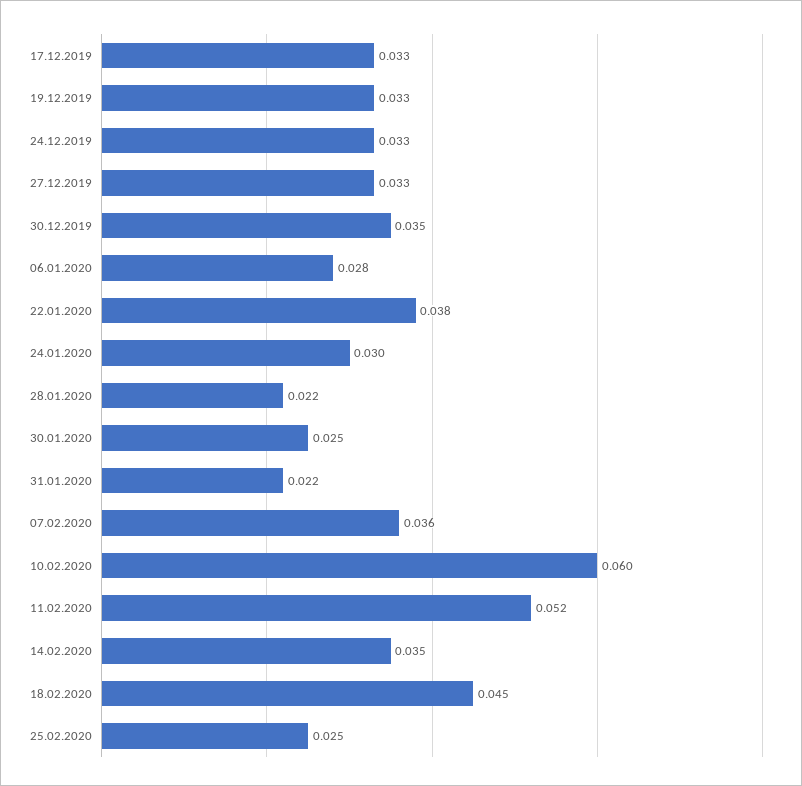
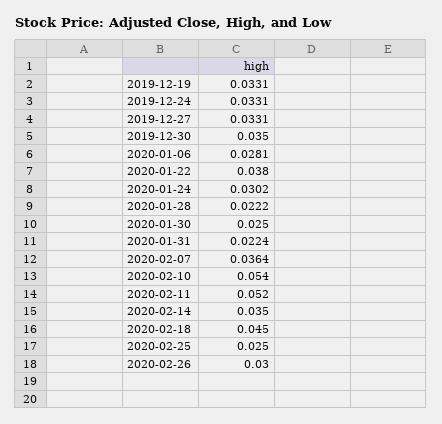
17.12.2019: 0.033 -> none
10.02.2020: 0.06 -> 0.054
2020-02-26: none -> 0.03

